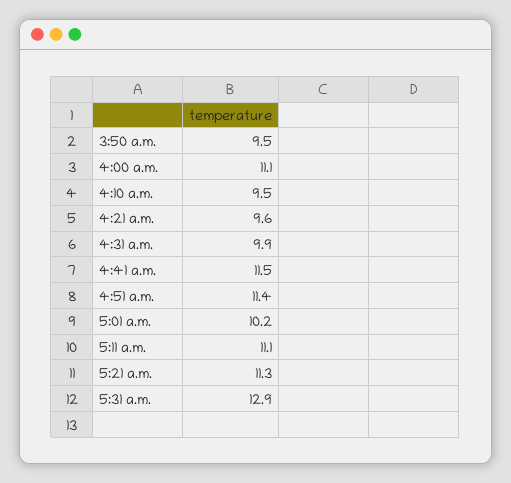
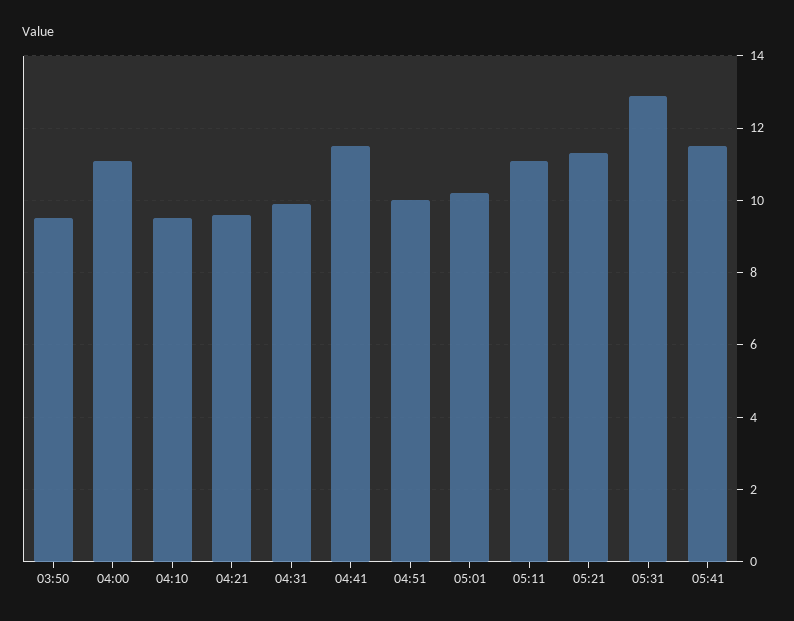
4:51 a.m.: 11.4 -> 10
05:41: none -> 11.5

